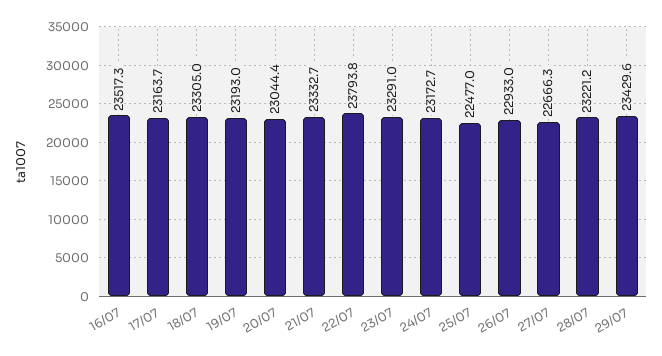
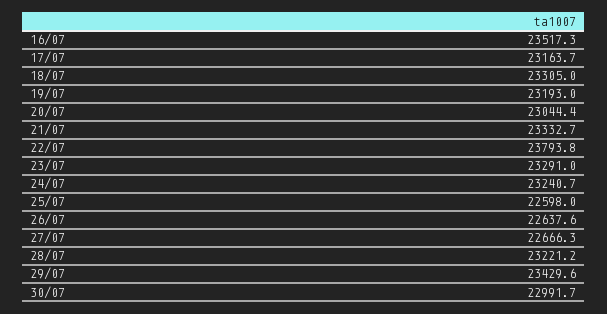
24/07: 23172.7 -> 23240.7
25/07: 22477 -> 22598
26/07: 22933 -> 22637.6
30/07: none -> 22991.7

